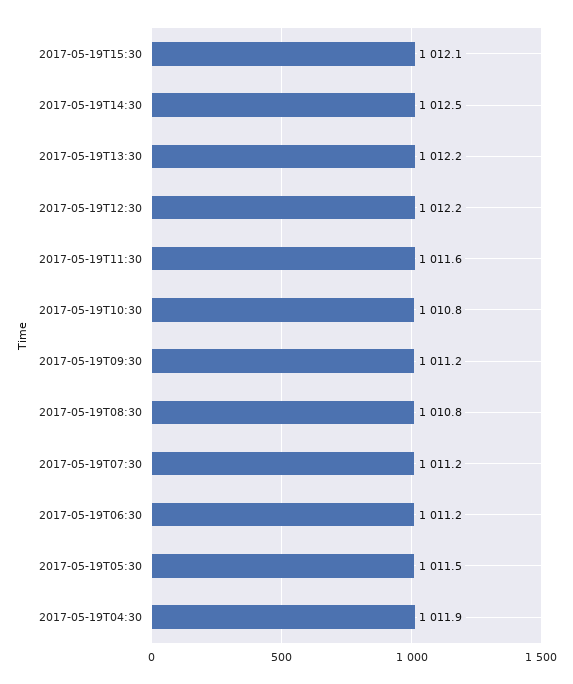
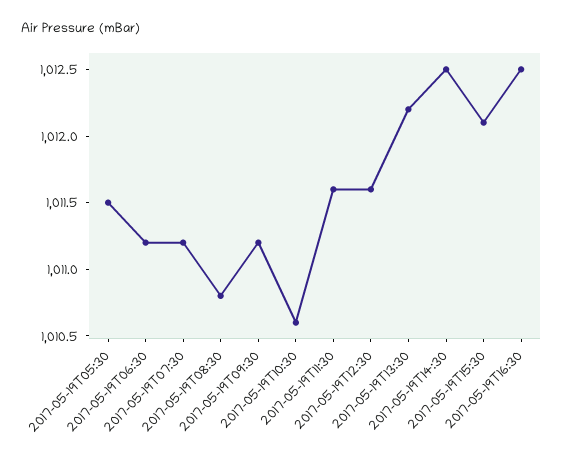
2017-05-19T12:30: 1012.2 -> 1011.6
2017-05-19T10:30: 1010.8 -> 1010.6
2017-05-19T04:30: 1011.9 -> none
2017-05-19T16:30: none -> 1012.5

